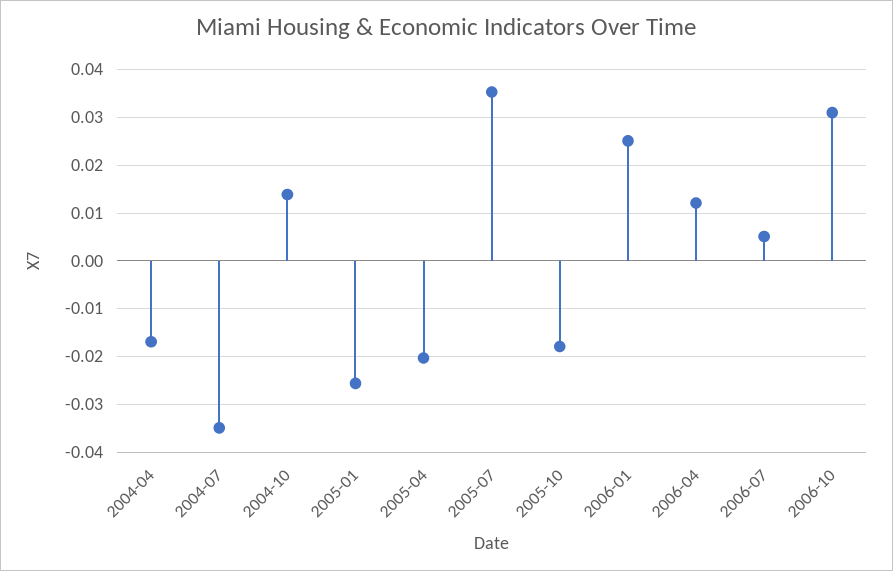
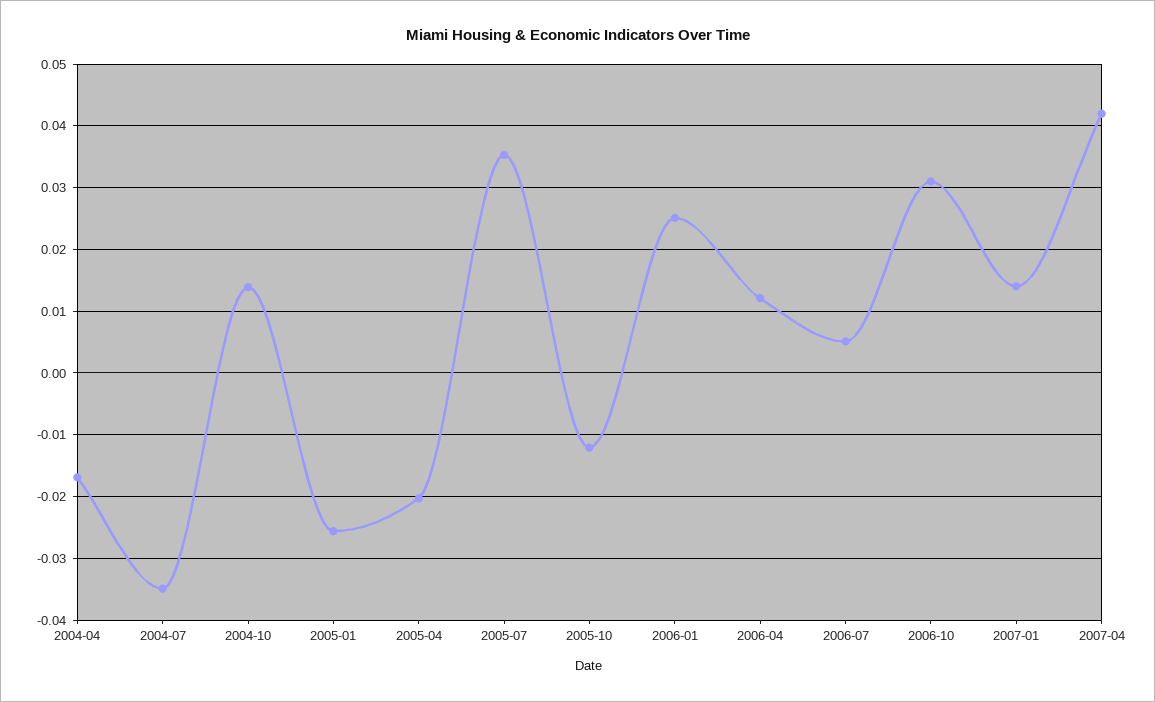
2005-10: -0.018 -> -0.012
2007-01: none -> 0.014
2007-04: none -> 0.042

